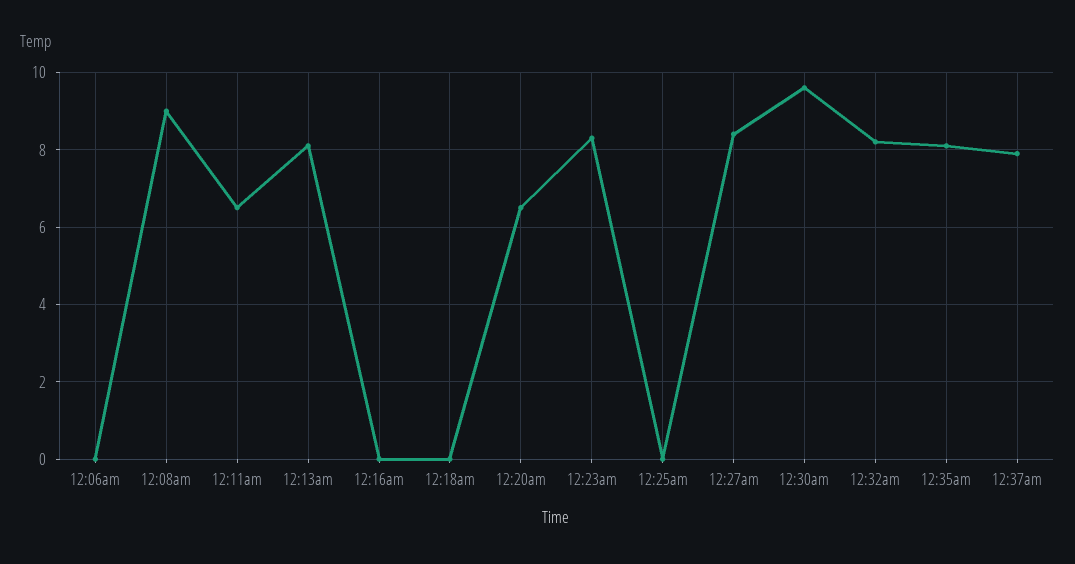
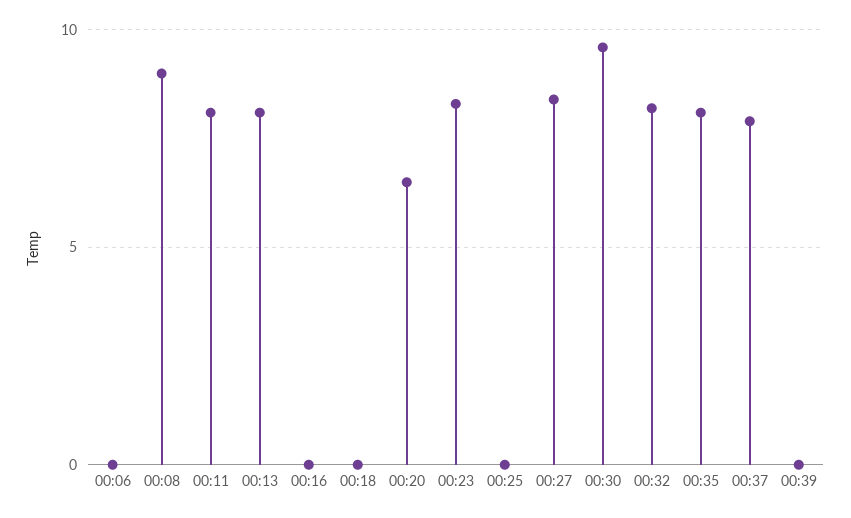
12:11am: 6.5 -> 8
00:39: none -> 0

